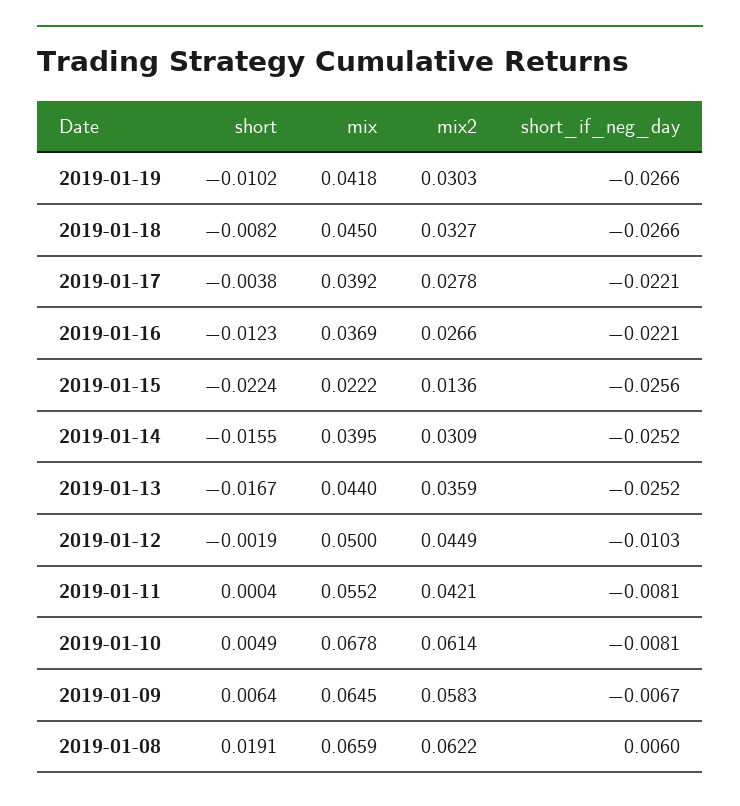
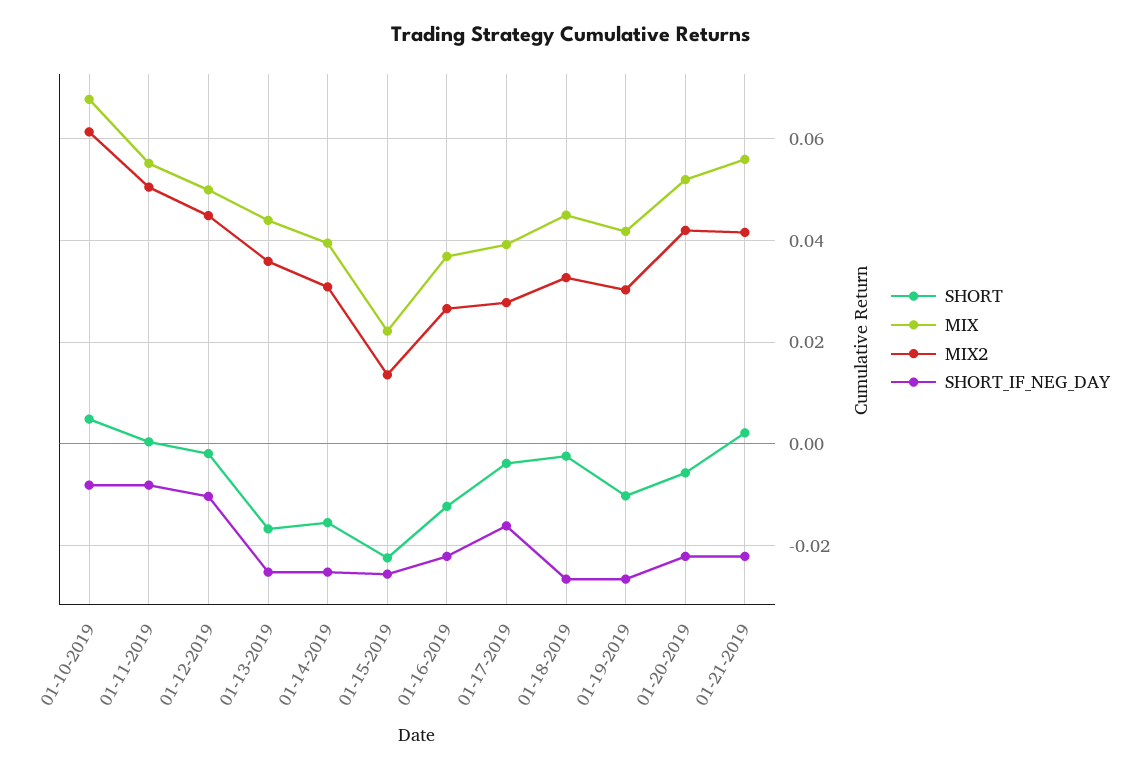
short, 2019-01-18: -0.0082 -> -0.002
short_if_neg_day, 2019-01-17: -0.0221 -> -0.016
mix2, 2019-01-11: 0.0421 -> 0.05
short, 2019-01-09: 0.0064 -> none
mix, 2019-01-09: 0.0645 -> none
mix2, 2019-01-09: 0.0583 -> none
short_if_neg_day, 2019-01-09: -0.0067 -> none
short, 2019-01-08: 0.0191 -> none
mix, 2019-01-08: 0.0659 -> none
mix2, 2019-01-08: 0.0622 -> none
short_if_neg_day, 2019-01-08: 0.006 -> none
short, 01-20-2019: none -> -0.006
mix, 01-20-2019: none -> 0.052
mix2, 01-20-2019: none -> 0.042
short_if_neg_day, 01-20-2019: none -> -0.022
short, 01-21-2019: none -> 0.002
mix, 01-21-2019: none -> 0.056
mix2, 01-21-2019: none -> 0.042
short_if_neg_day, 01-21-2019: none -> -0.022

